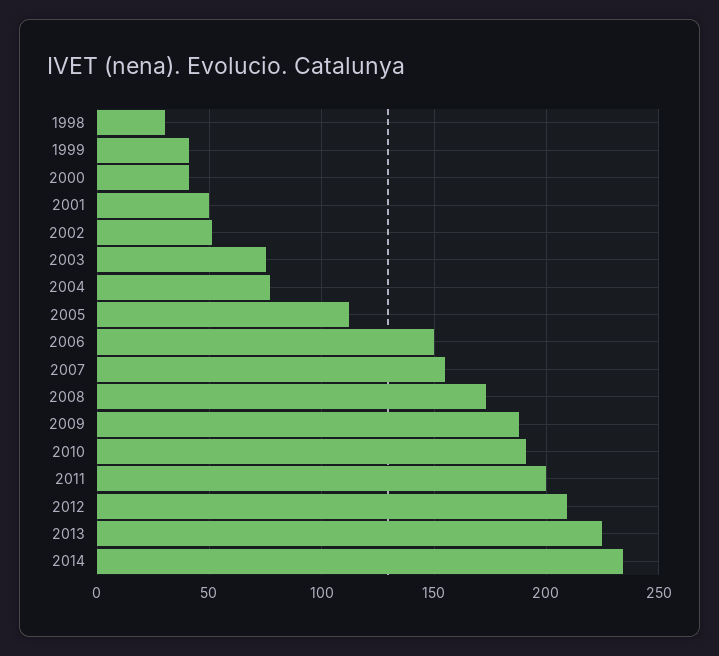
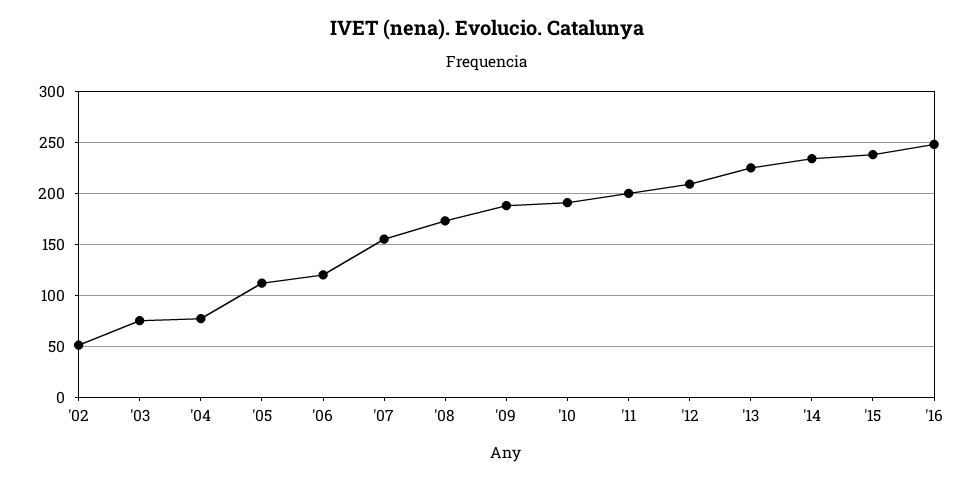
1998: 30 -> none
1999: 40 -> none
2000: 40 -> none
2001: 50 -> none
2006: 150 -> 120
'15: none -> 240
'16: none -> 250

